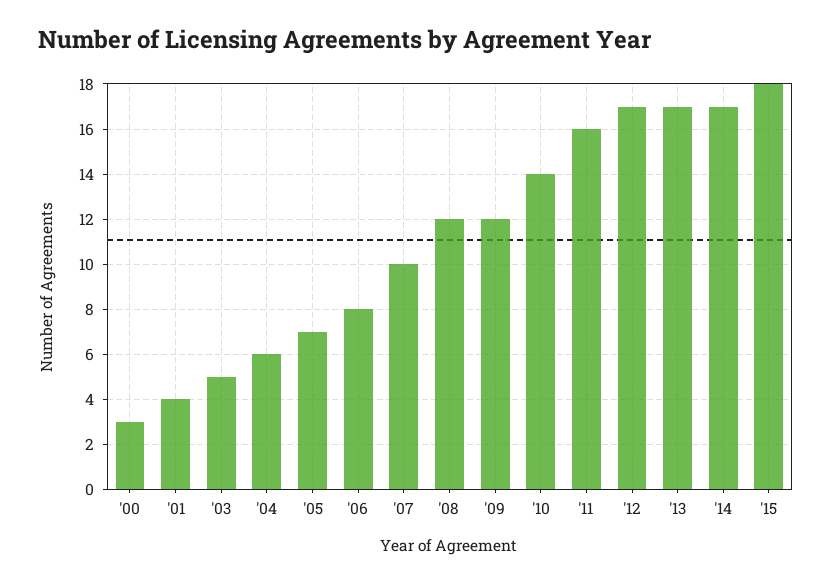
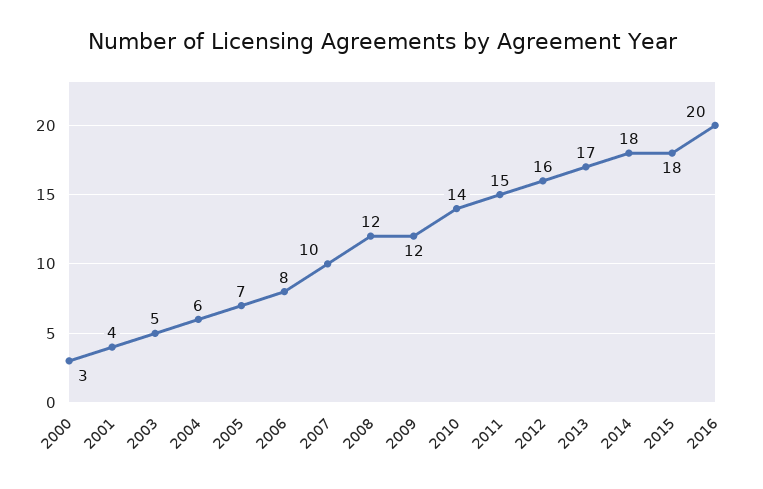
'11: 16 -> 15
'12: 17 -> 16
'14: 17 -> 18
2016: none -> 20

